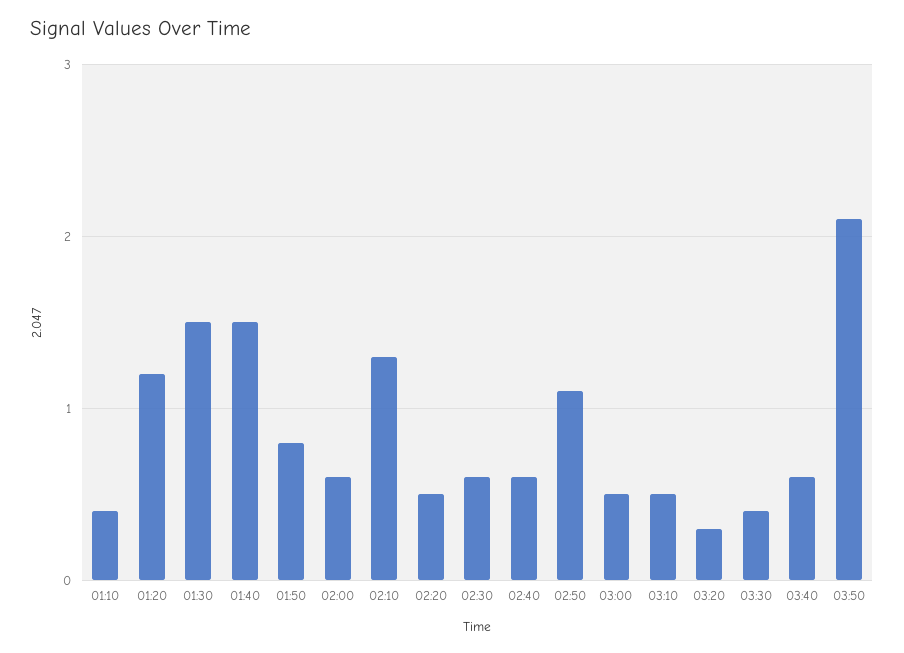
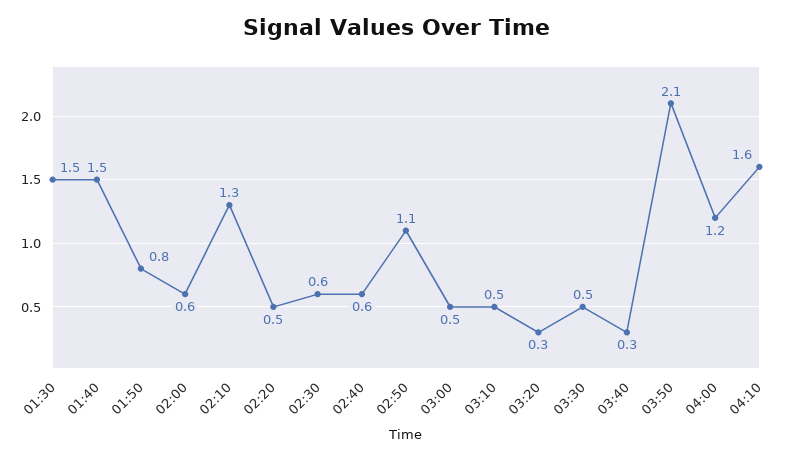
01:10: 0.4 -> none
01:20: 1.2 -> none
03:30: 0.4 -> 0.5
03:40: 0.6 -> 0.3
04:00: none -> 1.2
04:10: none -> 1.6

